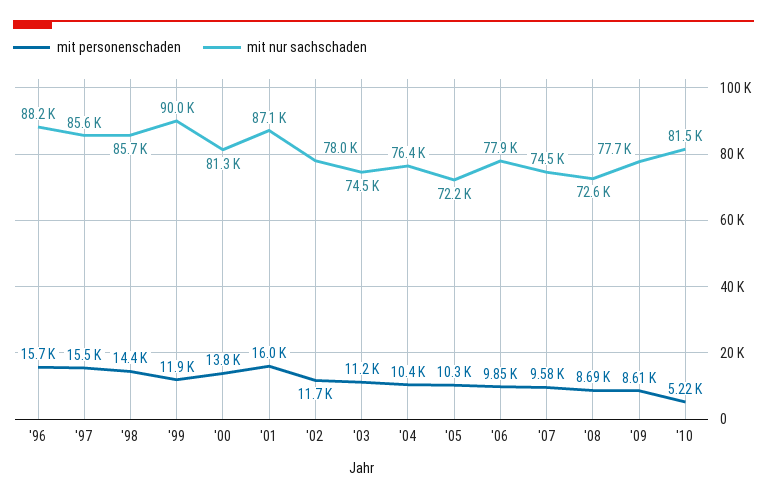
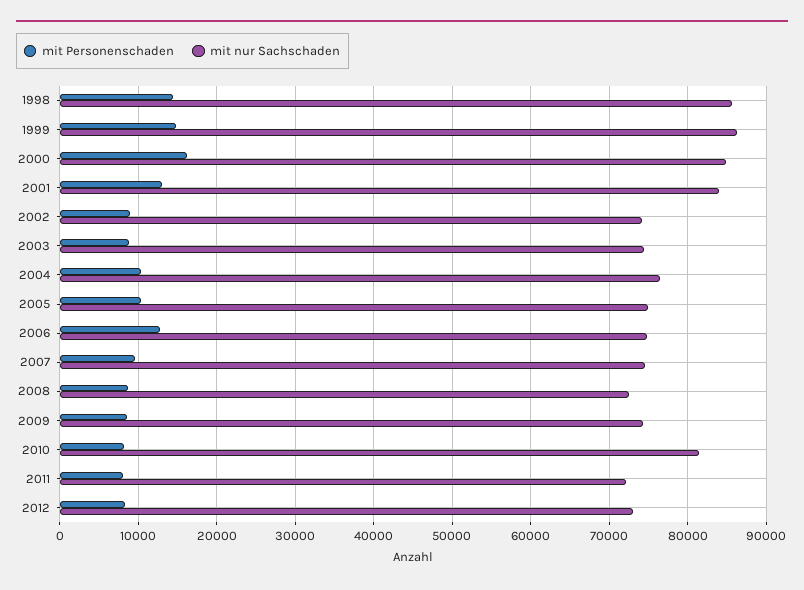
mit personenschaden, '96: 15700 -> none
mit nur sachschaden, '96: 88200 -> none
mit personenschaden, '97: 15500 -> none
mit nur sachschaden, '97: 85600 -> none
mit personenschaden, '99: 11900 -> 15000
mit nur sachschaden, '99: 90000 -> 86000
mit personenschaden, '00: 13800 -> 16000
mit nur sachschaden, '00: 81300 -> 85000
mit personenschaden, '01: 16000 -> 13000
mit nur sachschaden, '01: 87100 -> 84000
mit personenschaden, '02: 11700 -> 9000
mit nur sachschaden, '02: 78000 -> 74000
mit personenschaden, '03: 11200 -> 9000
mit nur sachschaden, '05: 72200 -> 75000
mit personenschaden, '06: 9850 -> 13000
mit nur sachschaden, '06: 77900 -> 75000
mit nur sachschaden, '09: 77700 -> 74000
mit personenschaden, '10: 5220 -> 8000
mit personenschaden, 2011: none -> 8000
mit nur sachschaden, 2011: none -> 72000
mit personenschaden, 2012: none -> 8000
mit nur sachschaden, 2012: none -> 73000

